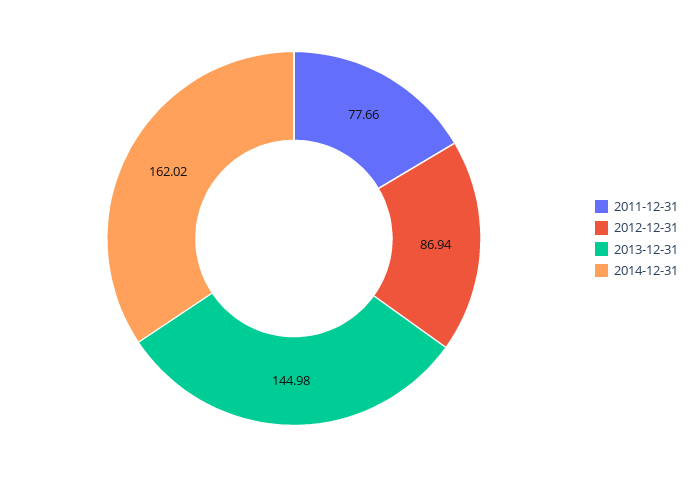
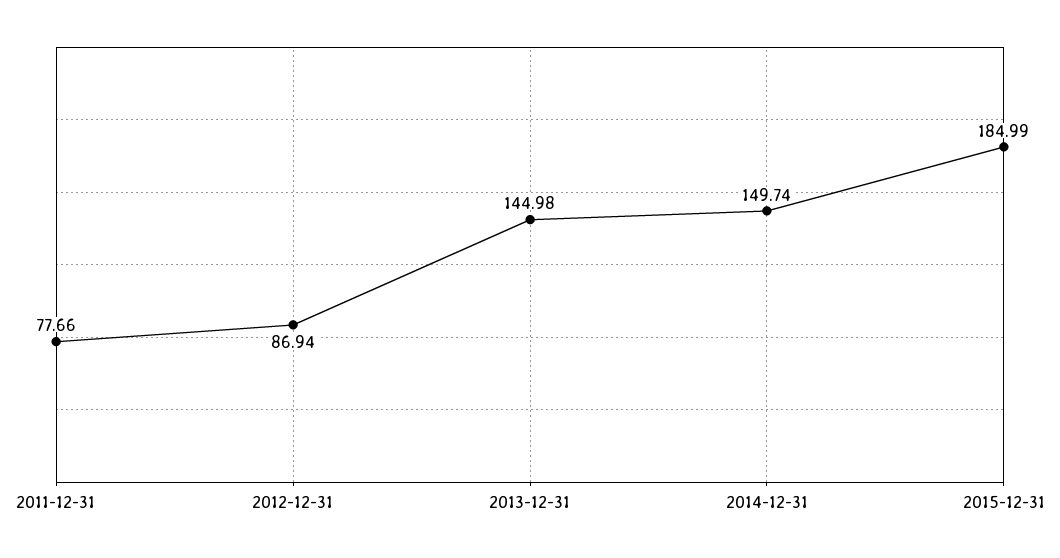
2014-12-31: 162.02 -> 149.74
2015-12-31: none -> 184.99

